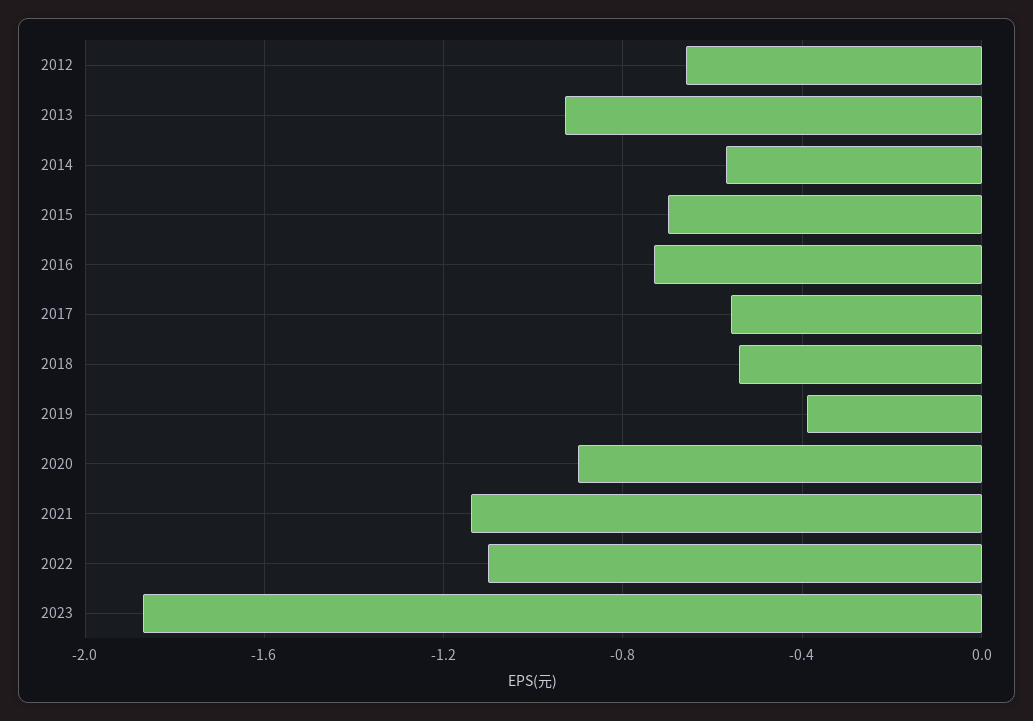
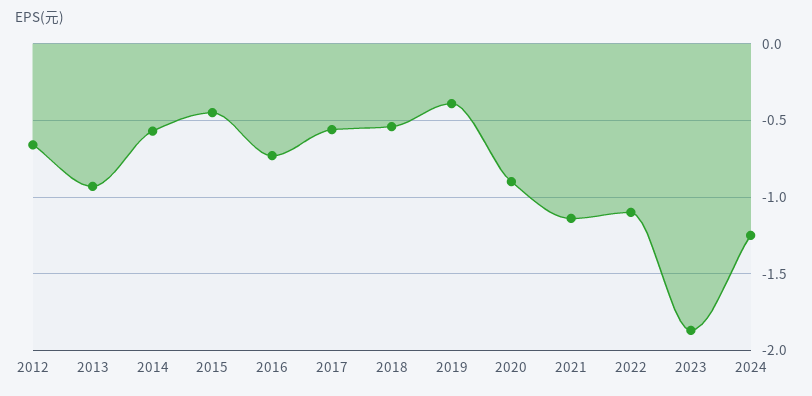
2015: -0.7 -> -0.45
2024: none -> -1.25

